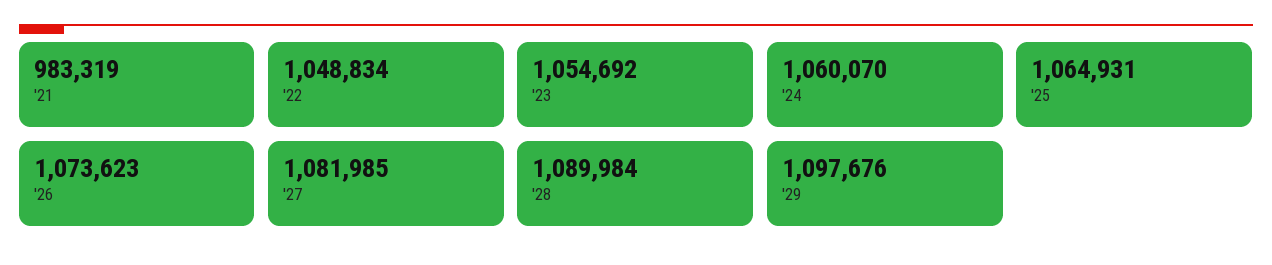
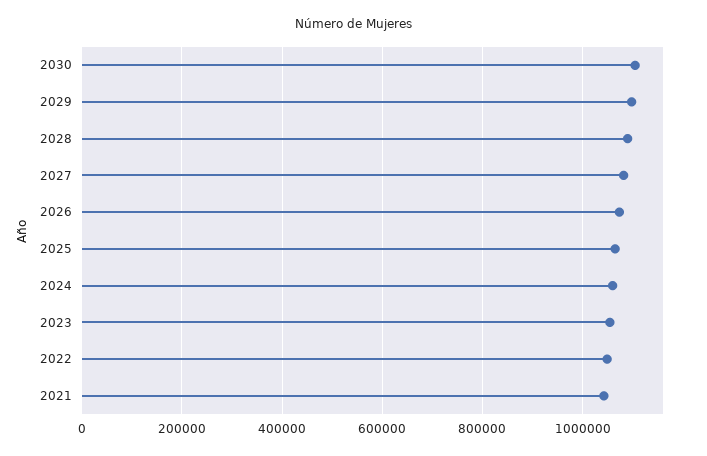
'21: 983319 -> 1040000
2030: none -> 1100000

